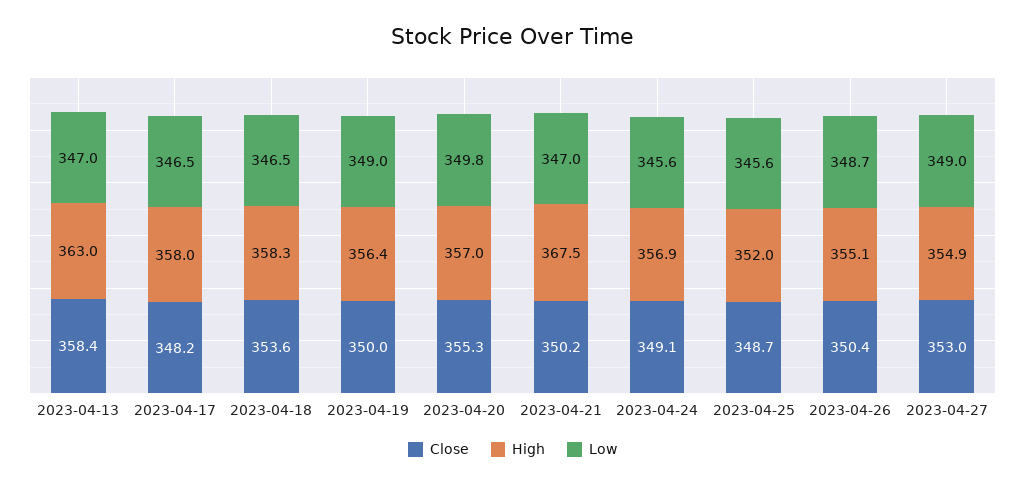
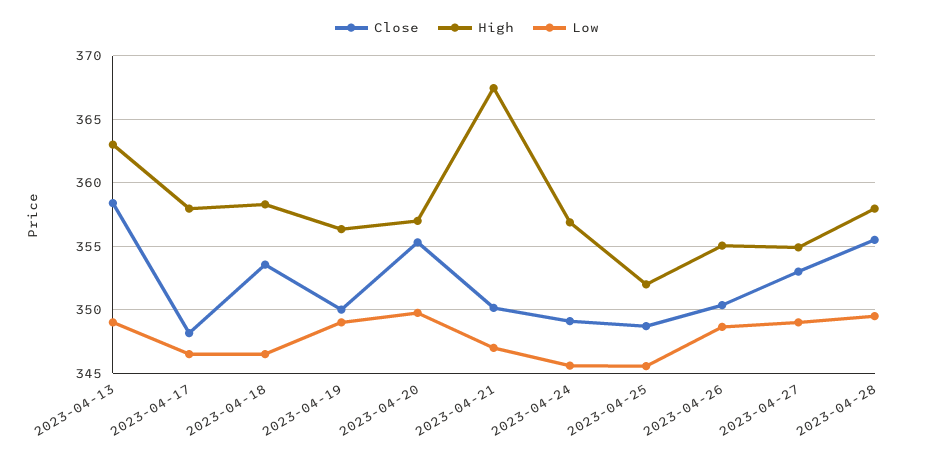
Low, 2023-04-13: 347 -> 349
Close, 2023-04-28: none -> 355.5
High, 2023-04-28: none -> 358
Low, 2023-04-28: none -> 349.5

